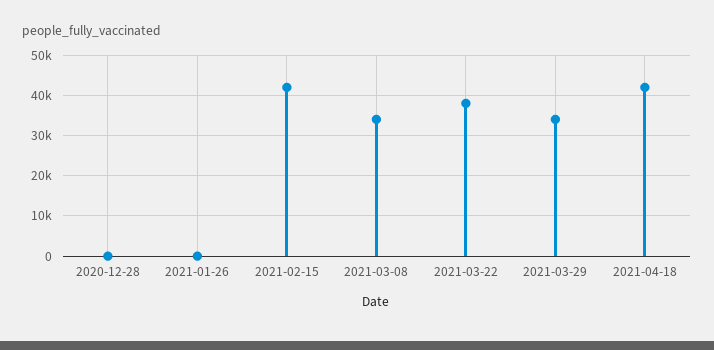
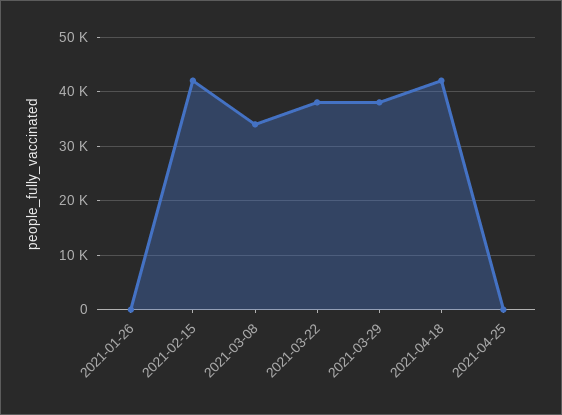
2020-12-28: 0 -> none
2021-03-29: 34000 -> 38000
2021-04-25: none -> 0

